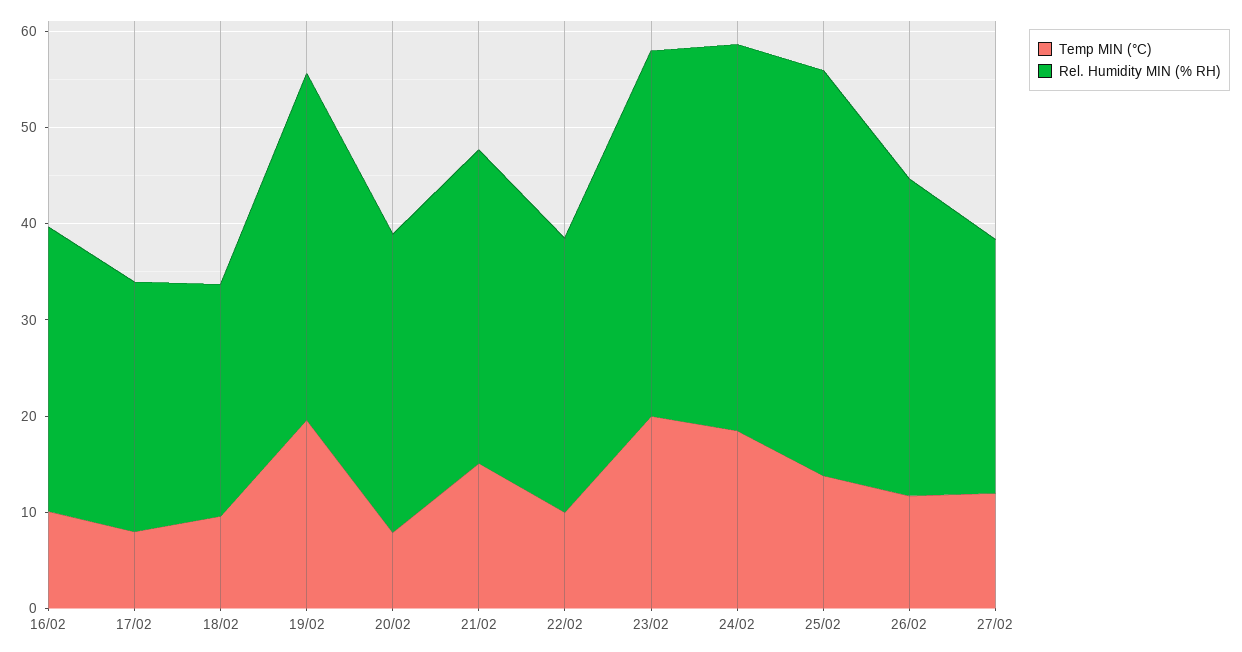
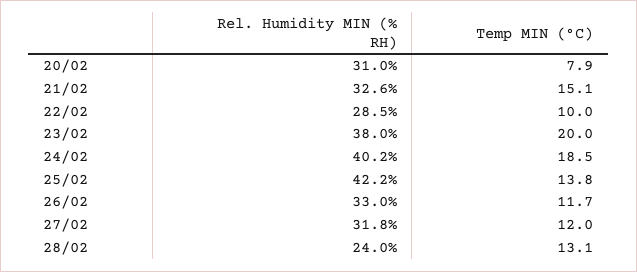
Temp MIN (°C), 16/02: 10 -> none
Rel. Humidity MIN (% RH), 16/02: 30 -> none
Temp MIN (°C), 17/02: 8 -> none
Rel. Humidity MIN (% RH), 17/02: 26 -> none
Temp MIN (°C), 18/02: 10 -> none
Rel. Humidity MIN (% RH), 18/02: 24 -> none
Temp MIN (°C), 19/02: 20 -> none
Rel. Humidity MIN (% RH), 19/02: 36 -> none
Rel. Humidity MIN (% RH), 27/02: 26 -> 31.8
Rel. Humidity MIN (% RH), 28/02: none -> 24
Temp MIN (°C), 28/02: none -> 13.1

